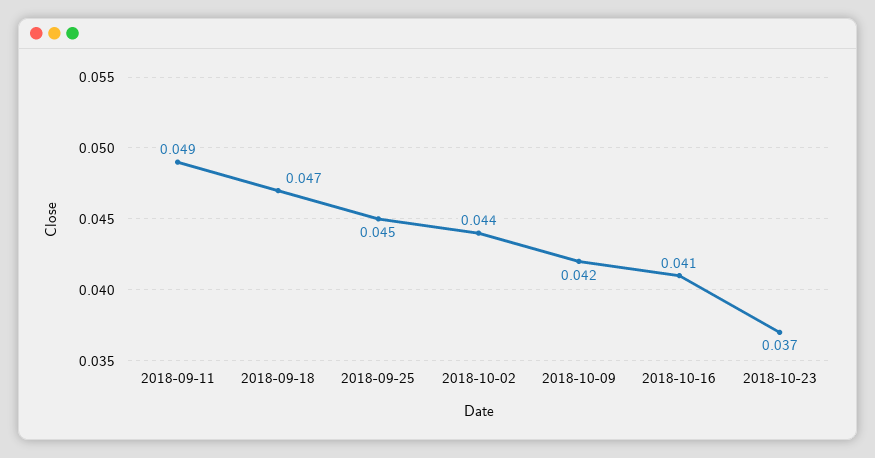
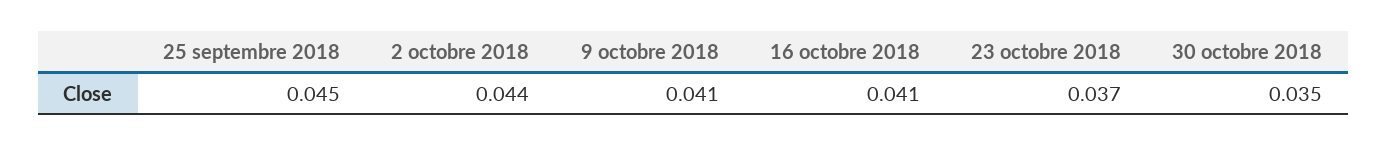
2018-09-11: 0.049 -> none
2018-09-18: 0.047 -> none
2018-10-09: 0.042 -> 0.041
30 octobre 2018: none -> 0.035

